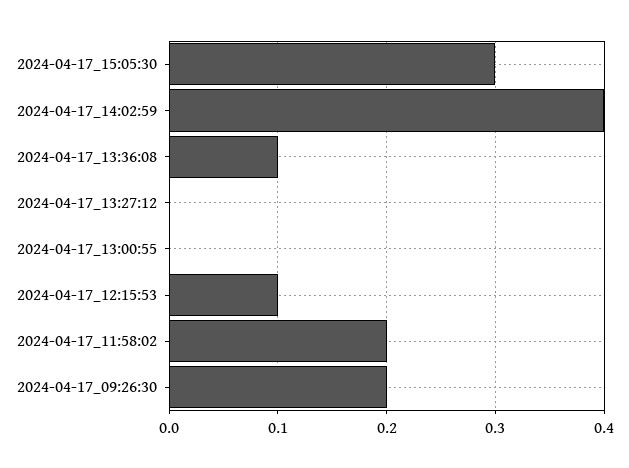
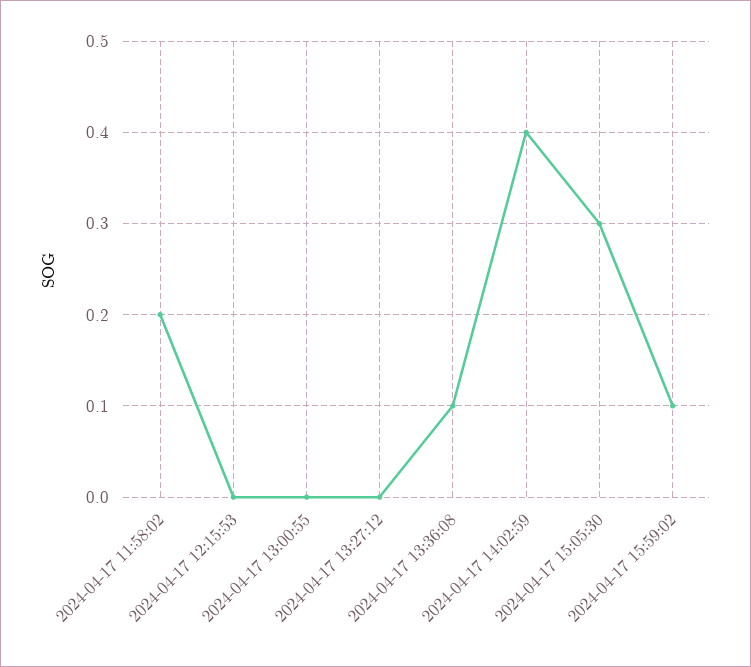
2024-04-17_12:15:53: 0.1 -> 0
2024-04-17_09:26:30: 0.2 -> none
2024-04-17 15:59:02: none -> 0.1

